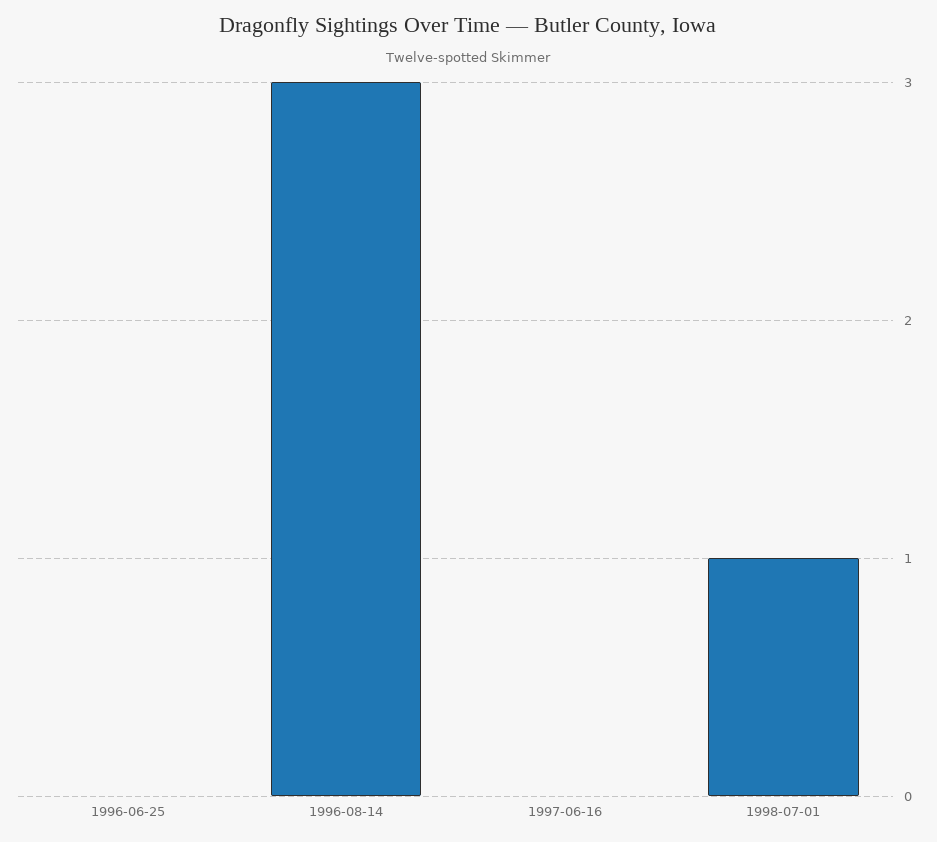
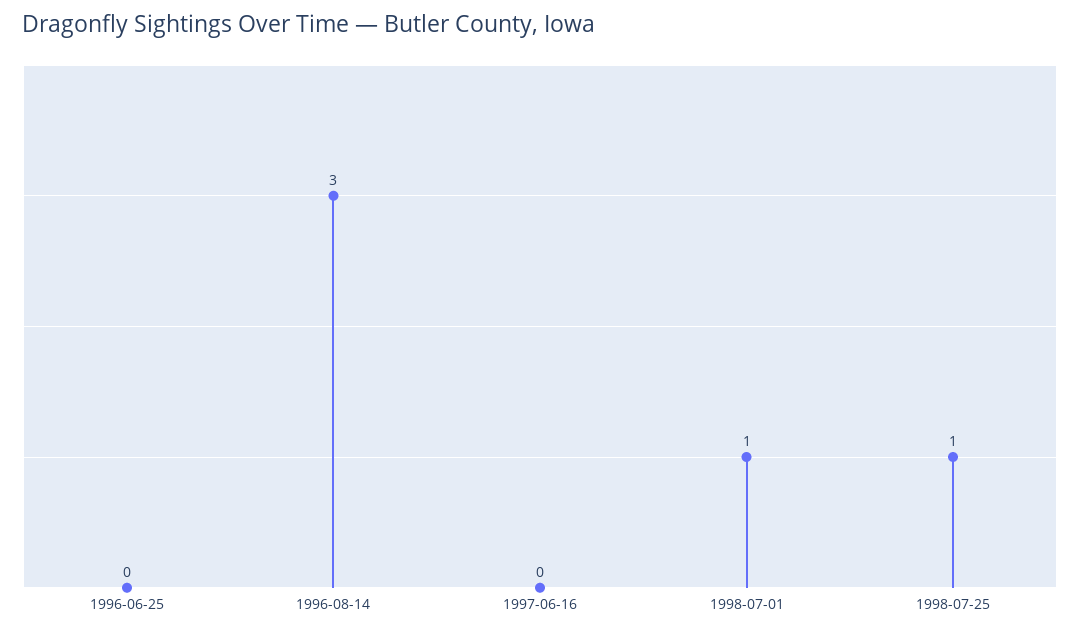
1998-07-25: none -> 1

